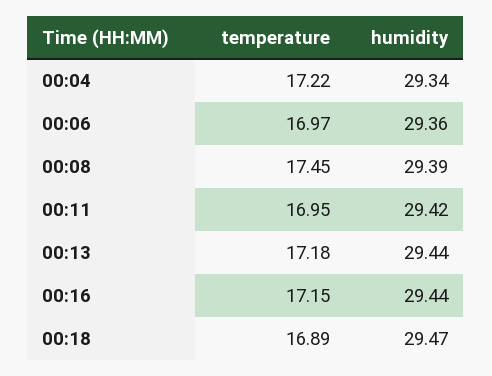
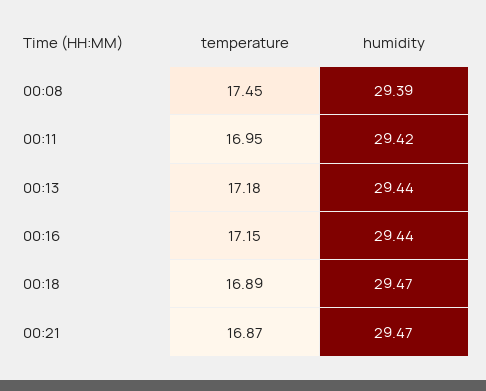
temperature, 00:04: 17.22 -> none
humidity, 00:04: 29.34 -> none
temperature, 00:06: 16.97 -> none
humidity, 00:06: 29.36 -> none
temperature, 00:21: none -> 16.87
humidity, 00:21: none -> 29.47

